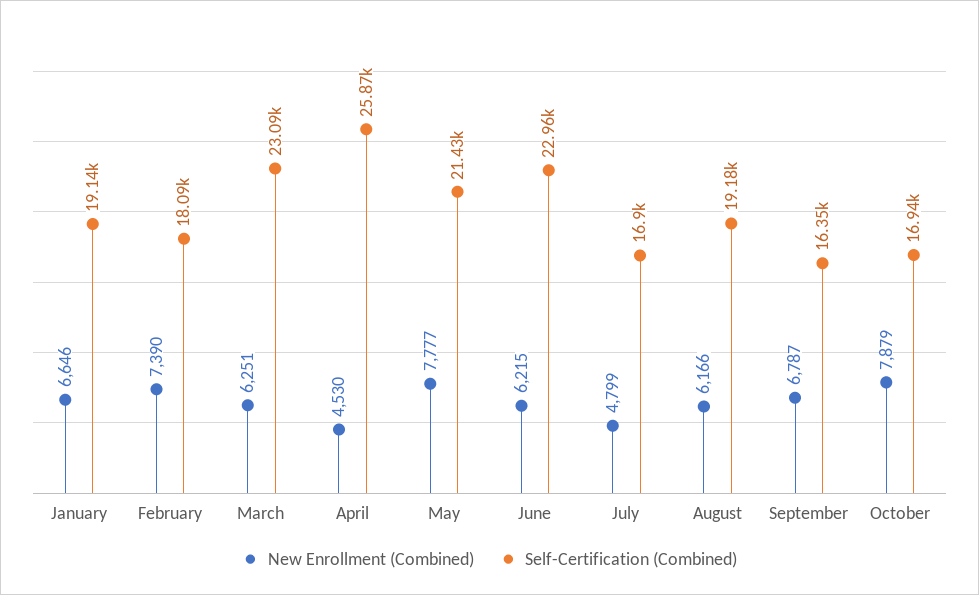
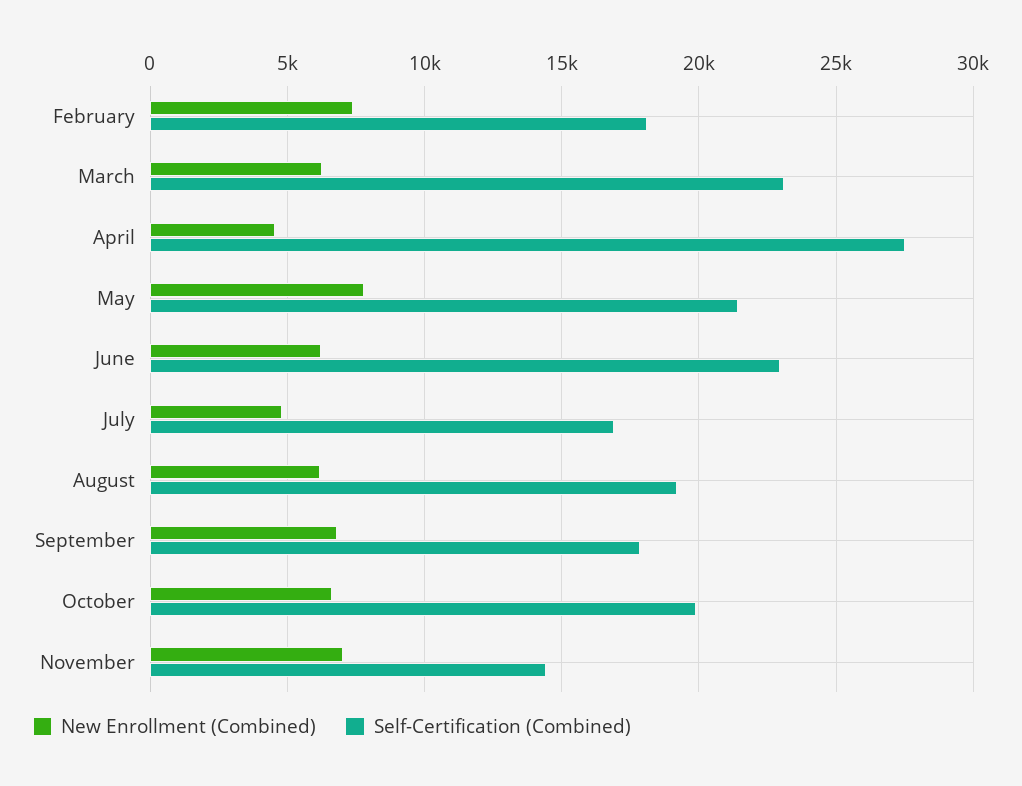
New Enrollment (Combined), January: 6646 -> none
Self-Certification (Combined), January: 19140 -> none
Self-Certification (Combined), April: 25870 -> 27500
Self-Certification (Combined), September: 16350 -> 18000
New Enrollment (Combined), October: 7879 -> 6500
Self-Certification (Combined), October: 16940 -> 20000
New Enrollment (Combined), November: none -> 7000
Self-Certification (Combined), November: none -> 14500

